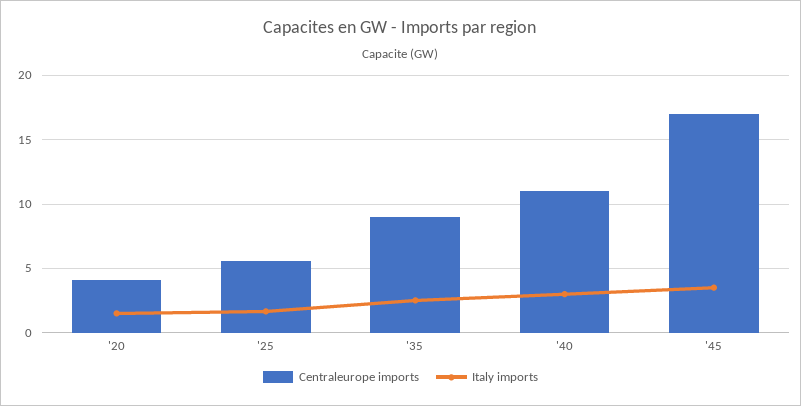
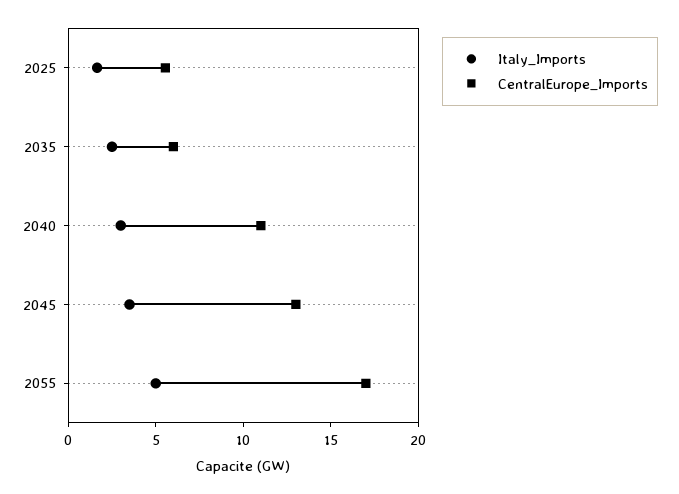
Centraleurope imports, '20: 4 -> none
Italy imports, '20: 1.5 -> none
Centraleurope imports, '35: 9 -> 6
Centraleurope imports, '45: 17 -> 13
Italy imports, 2055: none -> 5
Centraleurope imports, 2055: none -> 17

